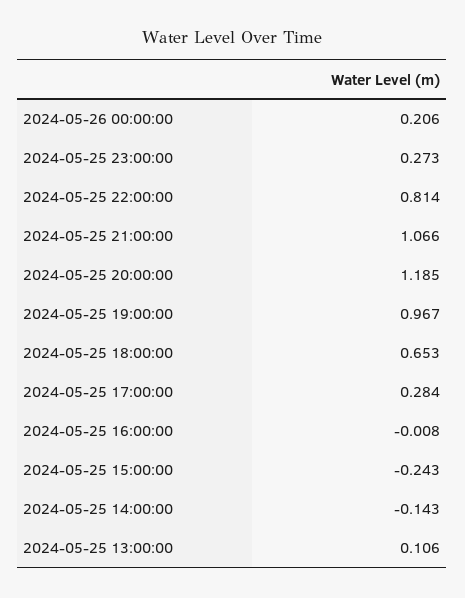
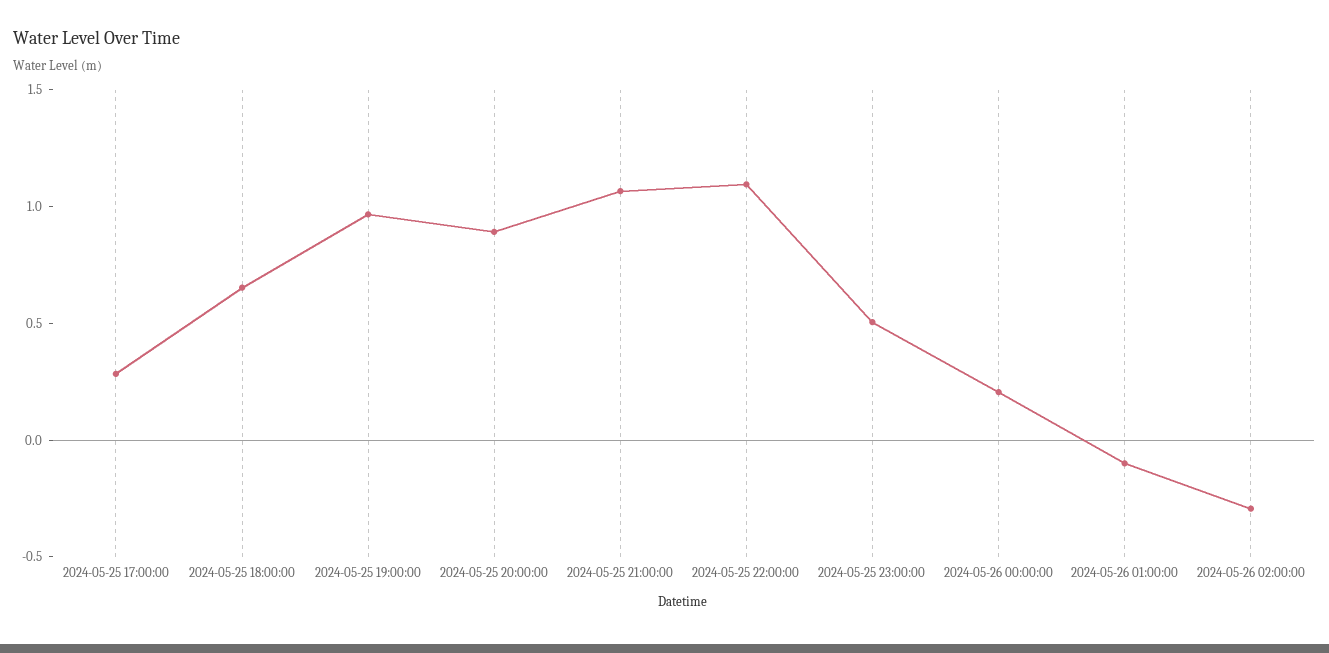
2024-05-25 23:00:00: 0.273 -> 0.5
2024-05-25 22:00:00: 0.814 -> 1.1
2024-05-25 20:00:00: 1.185 -> 0.9
2024-05-25 16:00:00: -0.008 -> none
2024-05-25 15:00:00: -0.243 -> none
2024-05-25 14:00:00: -0.143 -> none
2024-05-25 13:00:00: 0.106 -> none
2024-05-26 01:00:00: none -> -0.1
2024-05-26 02:00:00: none -> -0.3

